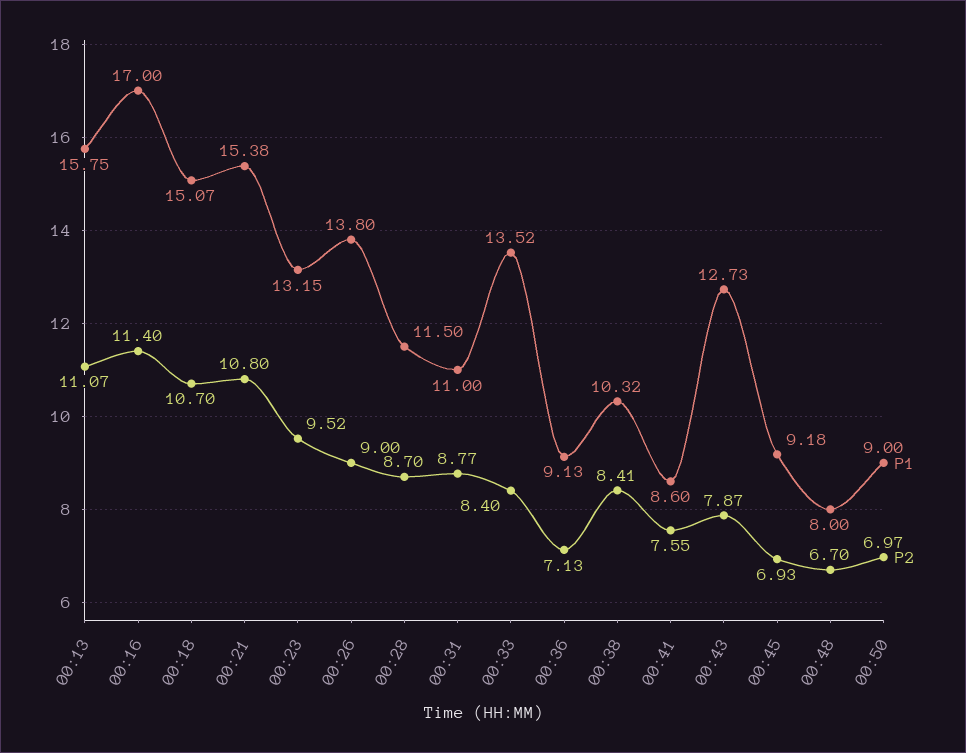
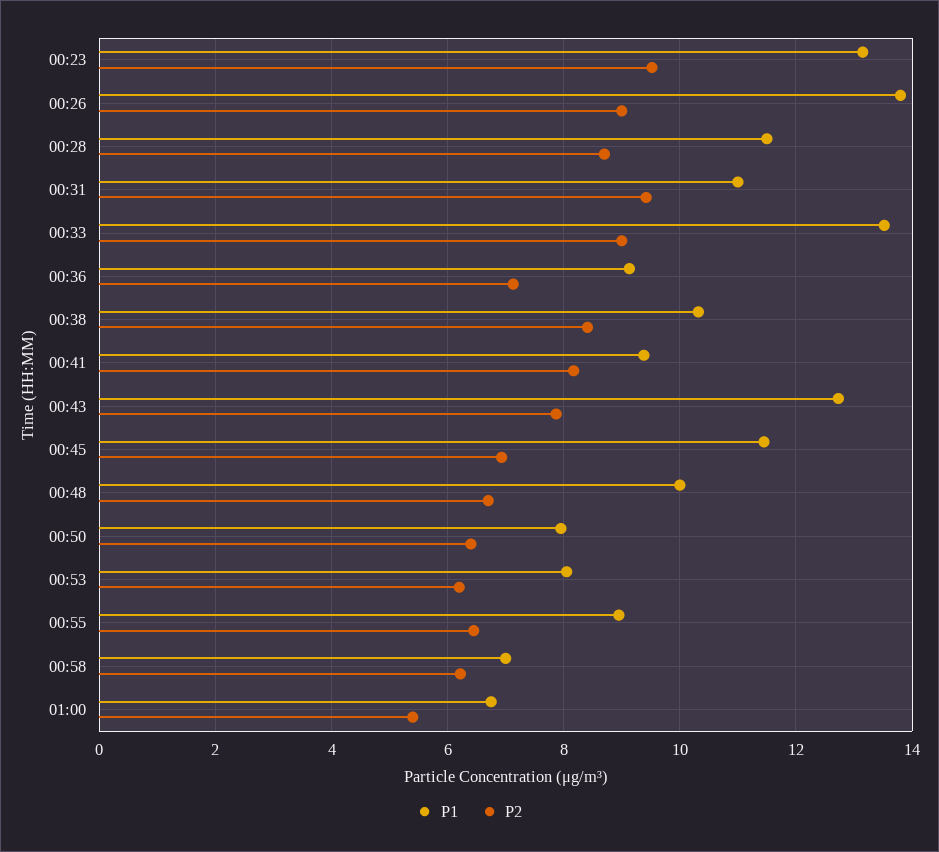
P1, 00:13: 15.75 -> none
P2, 00:13: 11.07 -> none
P1, 00:16: 17 -> none
P2, 00:16: 11.4 -> none
P1, 00:18: 15.07 -> none
P2, 00:18: 10.7 -> none
P1, 00:21: 15.38 -> none
P2, 00:21: 10.8 -> none
P2, 00:31: 8.77 -> 9.4
P2, 00:33: 8.4 -> 9
P1, 00:41: 8.6 -> 9.4
P2, 00:41: 7.55 -> 8.2
P1, 00:45: 9.18 -> 11.4
P1, 00:48: 8 -> 10
P1, 00:50: 9 -> 8
P2, 00:50: 6.97 -> 6.4
P1, 00:53: none -> 8
P2, 00:53: none -> 6.2
P1, 00:55: none -> 9
P2, 00:55: none -> 6.4
P1, 00:58: none -> 7
P2, 00:58: none -> 6.2
P1, 01:00: none -> 6.8
P2, 01:00: none -> 5.4

